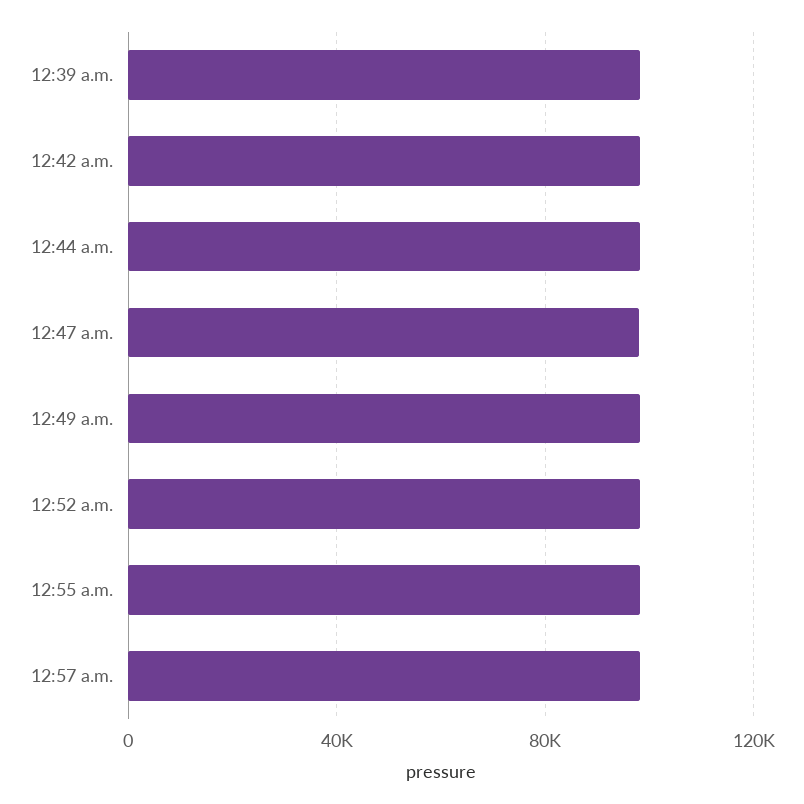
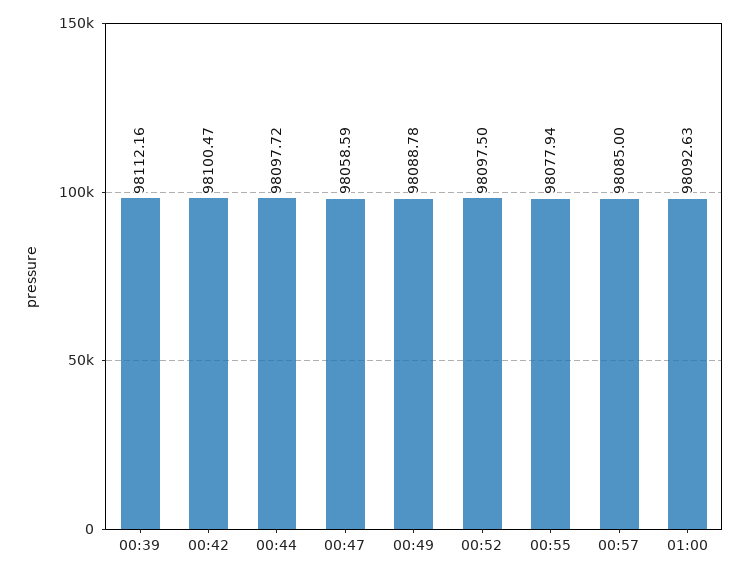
01:00: none -> 98092.63

